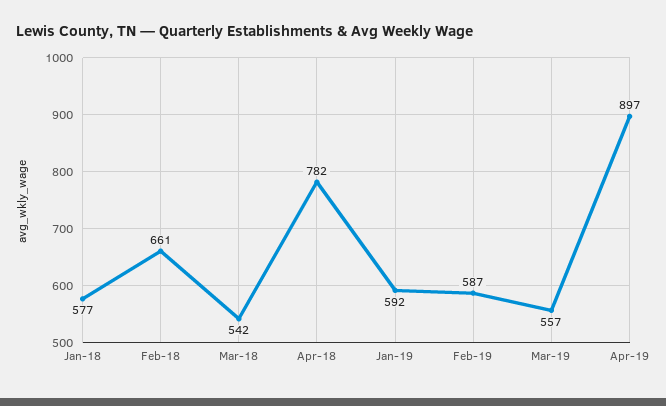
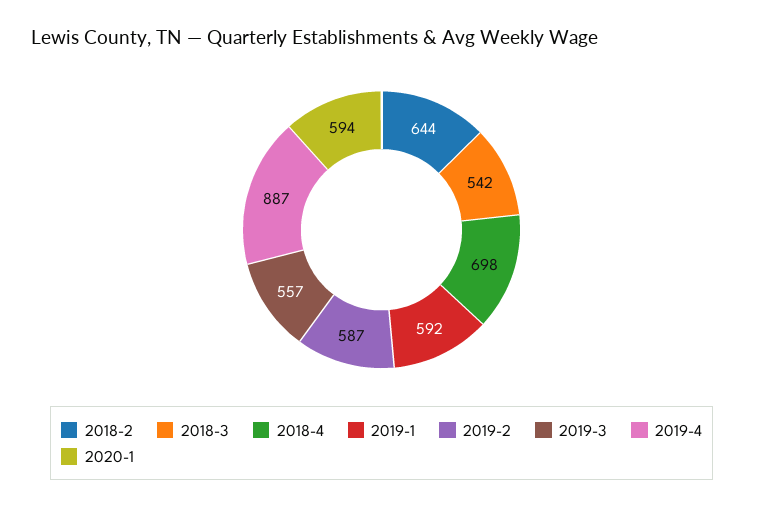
Jan-18: 577 -> none
Feb-18: 661 -> 644
Apr-18: 782 -> 698
Apr-19: 897 -> 887
2020-1: none -> 594

